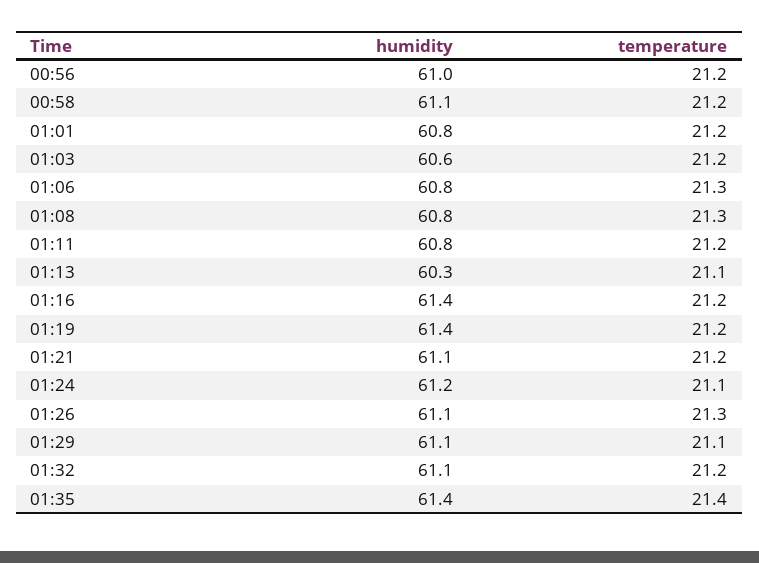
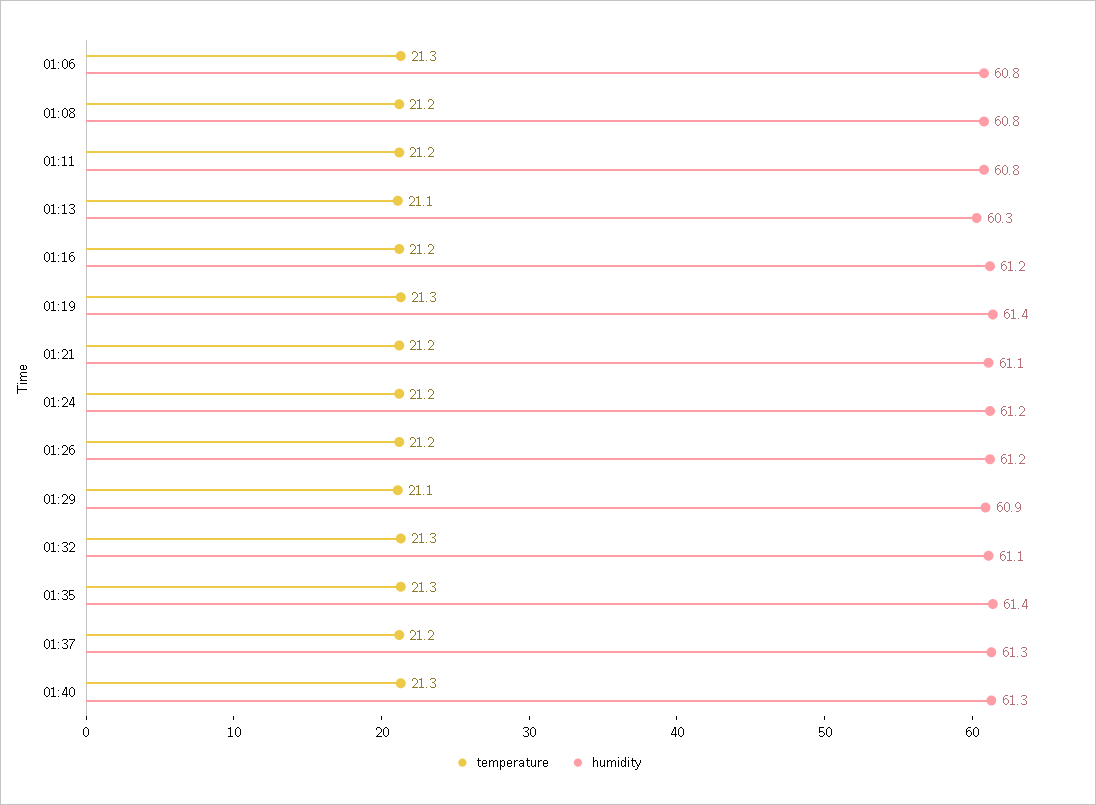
humidity, 00:56: 61 -> none
temperature, 00:56: 21.2 -> none
humidity, 00:58: 61.1 -> none
temperature, 00:58: 21.2 -> none
humidity, 01:01: 60.8 -> none
temperature, 01:01: 21.2 -> none
humidity, 01:03: 60.6 -> none
temperature, 01:03: 21.2 -> none
temperature, 01:08: 21.3 -> 21.2
humidity, 01:16: 61.4 -> 61.2
temperature, 01:19: 21.2 -> 21.3
temperature, 01:24: 21.1 -> 21.2
humidity, 01:26: 61.1 -> 61.2
temperature, 01:26: 21.3 -> 21.2
humidity, 01:29: 61.1 -> 60.9
temperature, 01:32: 21.2 -> 21.3
temperature, 01:35: 21.4 -> 21.3
temperature, 01:37: none -> 21.2
humidity, 01:37: none -> 61.3
temperature, 01:40: none -> 21.3
humidity, 01:40: none -> 61.3

